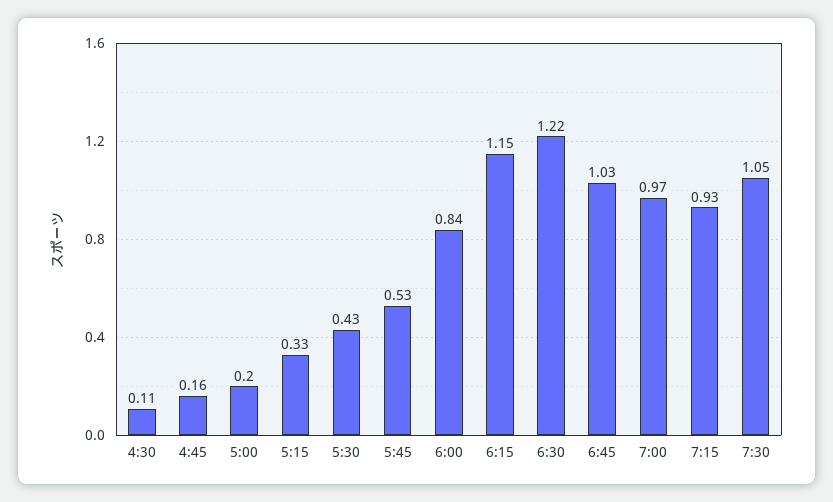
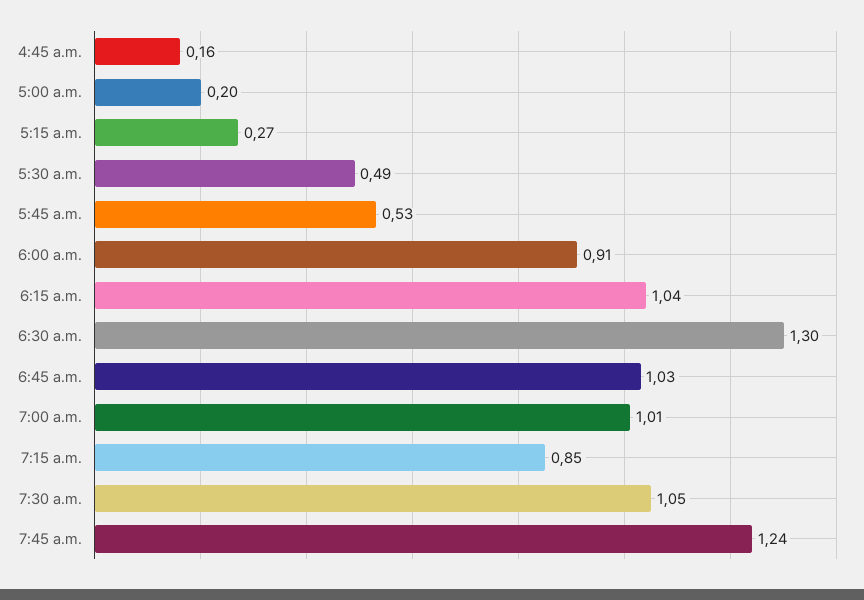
4:30: 0.11 -> none
5:15: 0.33 -> 0.27
5:30: 0.43 -> 0.49
6:00: 0.84 -> 0.91
6:15: 1.15 -> 1.04
6:30: 1.22 -> 1.3
7:00: 0.97 -> 1.01
7:15: 0.93 -> 0.85
7:45 a.m.: none -> 1.24

